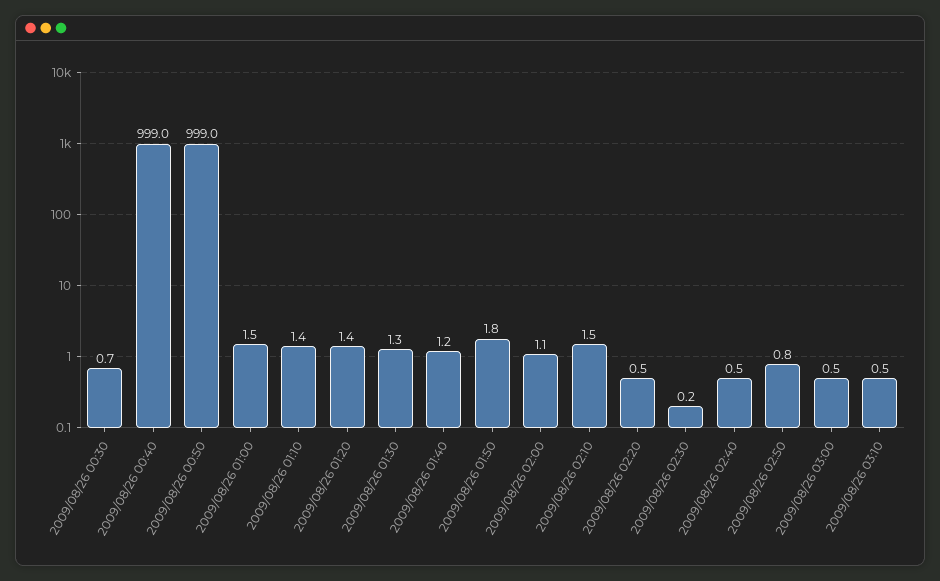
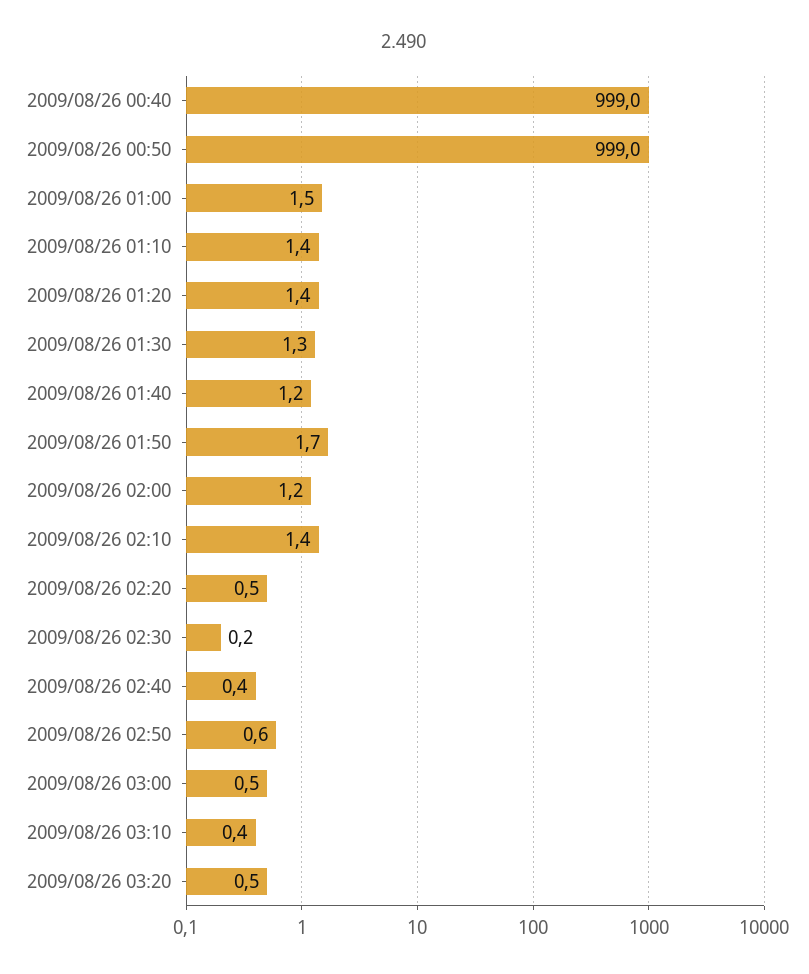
2009/08/26 00:30: 0.7 -> none
2009/08/26 01:50: 1.8 -> 1.7
2009/08/26 02:00: 1.1 -> 1.2
2009/08/26 02:10: 1.5 -> 1.4
2009/08/26 02:40: 0.5 -> 0.4
2009/08/26 02:50: 0.8 -> 0.6
2009/08/26 03:10: 0.5 -> 0.4
2009/08/26 03:20: none -> 0.5

